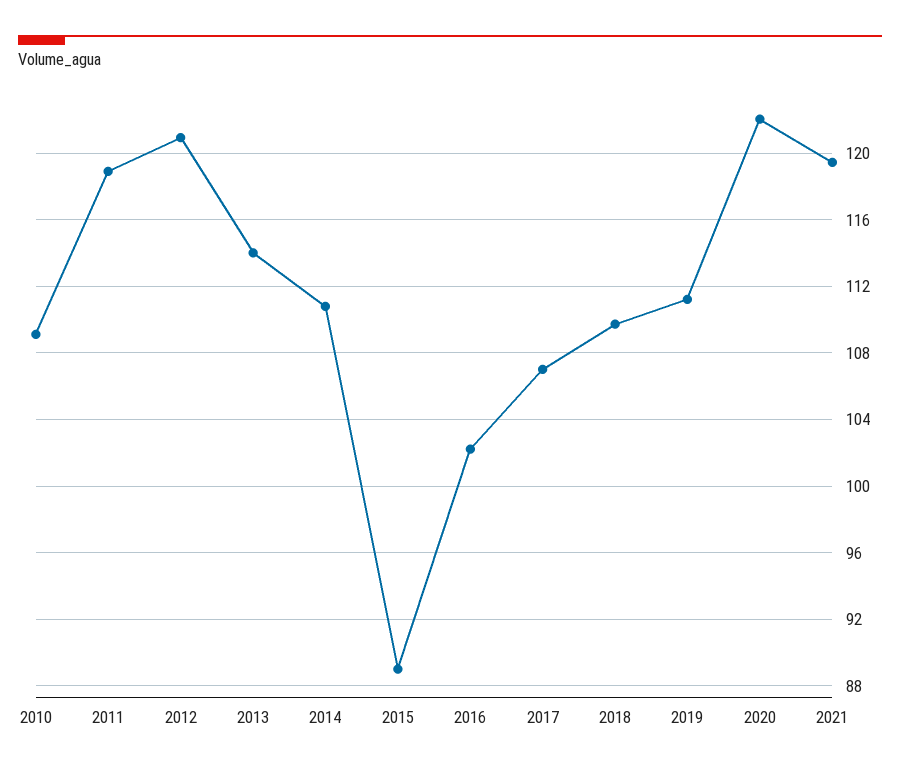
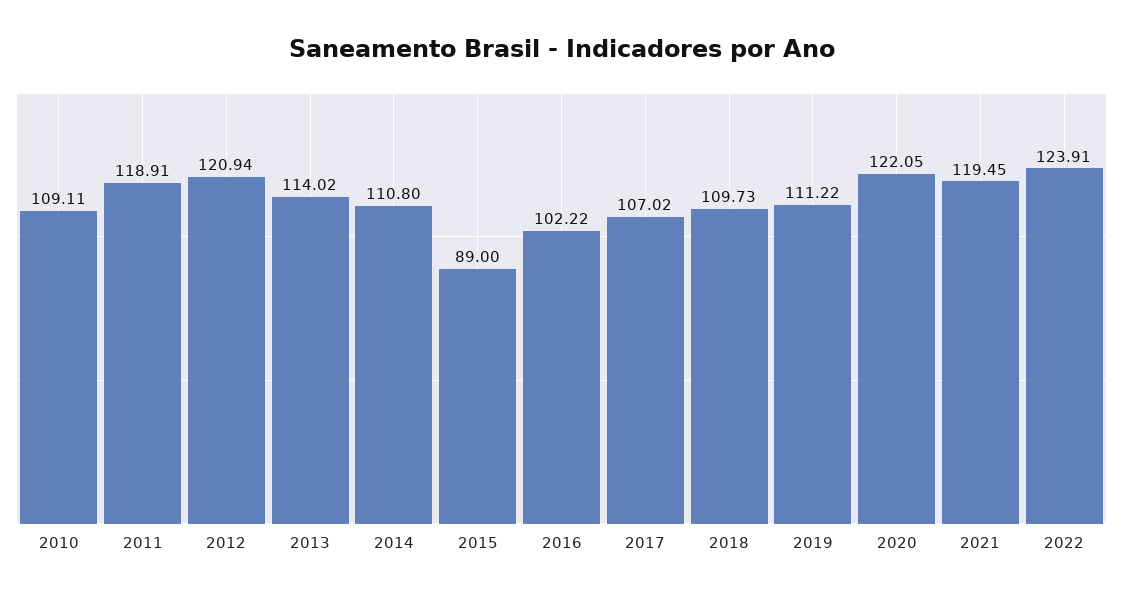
2022: none -> 123.91

